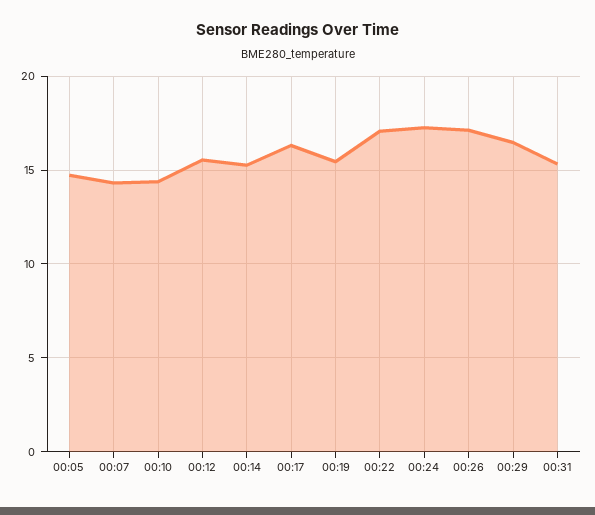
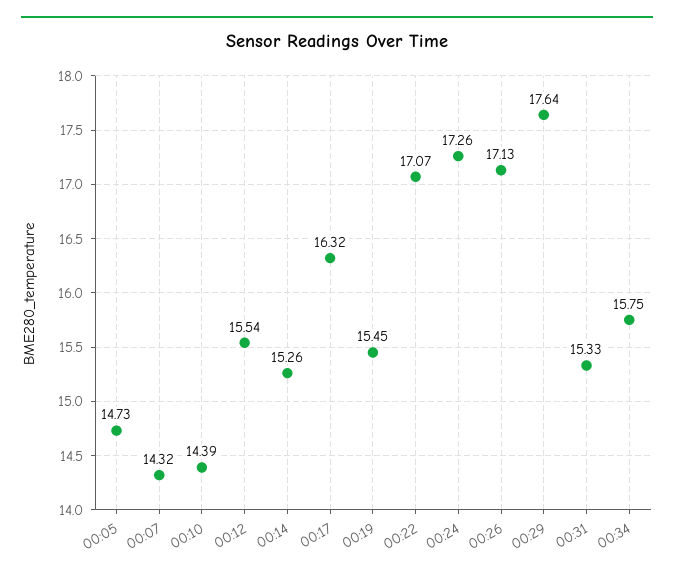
00:29: 16.5 -> 17.64
00:34: none -> 15.75

